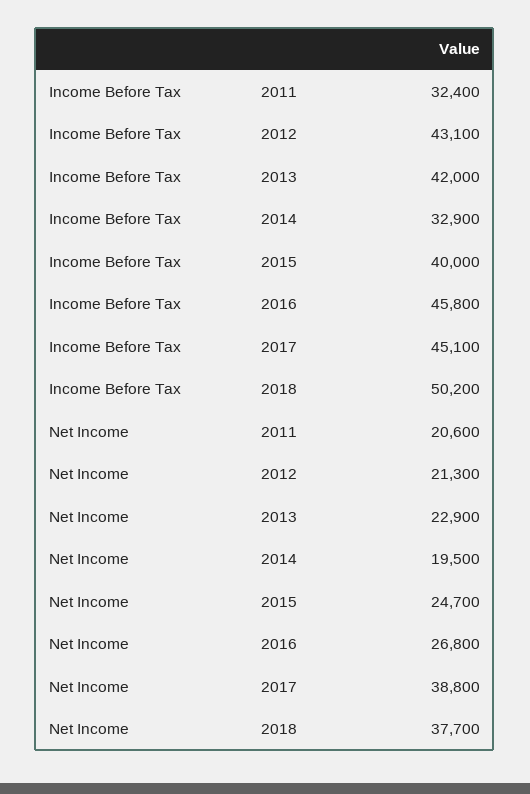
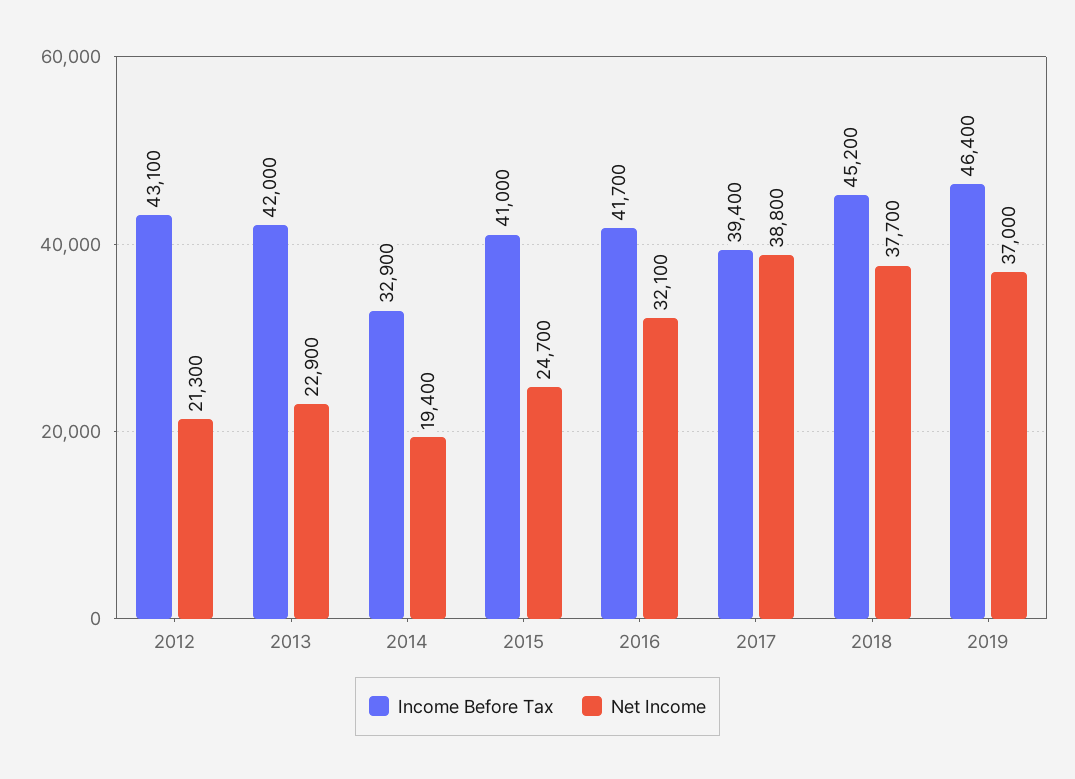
Income Before Tax, 2011: 32400 -> none
Income Before Tax, 2015: 40000 -> 41000
Income Before Tax, 2016: 45800 -> 41700
Income Before Tax, 2017: 45100 -> 39400
Income Before Tax, 2018: 50200 -> 45200
Net Income, 2011: 20600 -> none
Net Income, 2014: 19500 -> 19400
Net Income, 2016: 26800 -> 32100
Income Before Tax, 2019: none -> 46400
Net Income, 2019: none -> 37000

